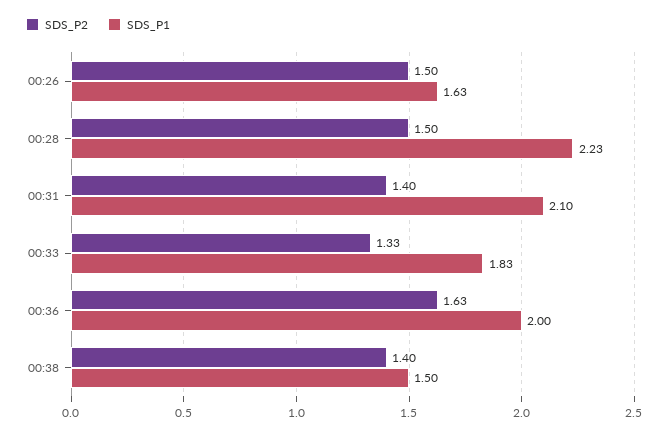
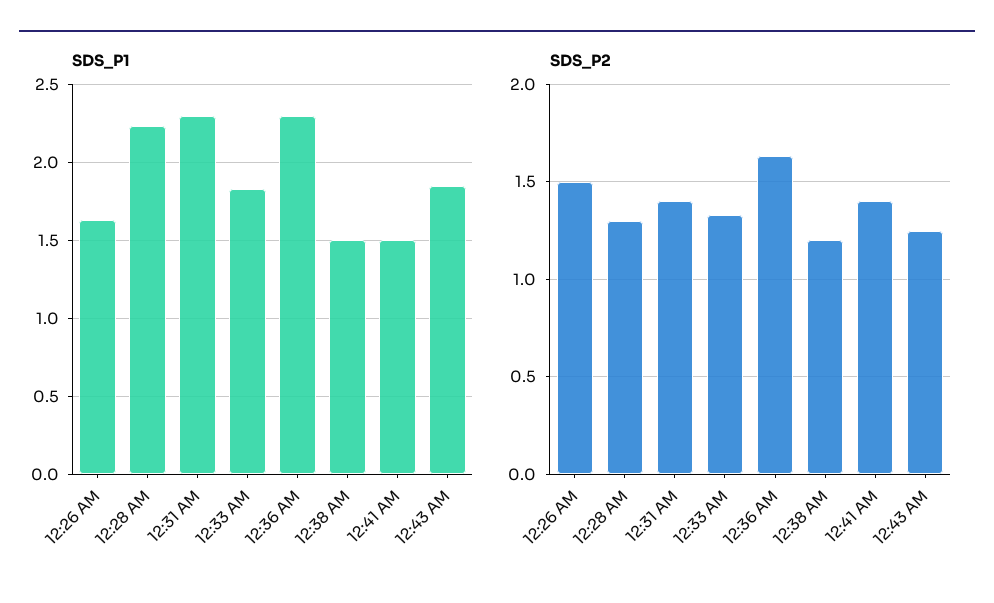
SDS_P2, 00:28: 1.5 -> 1.3
SDS_P1, 00:31: 2.1 -> 2.3
SDS_P1, 00:36: 2 -> 2.3
SDS_P2, 00:38: 1.4 -> 1.2
SDS_P1, 12:41 AM: none -> 1.5
SDS_P1, 12:43 AM: none -> 1.85
SDS_P2, 12:41 AM: none -> 1.4
SDS_P2, 12:43 AM: none -> 1.25

